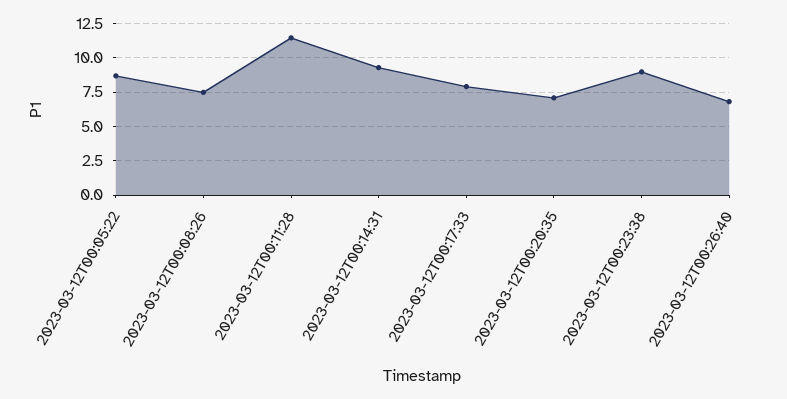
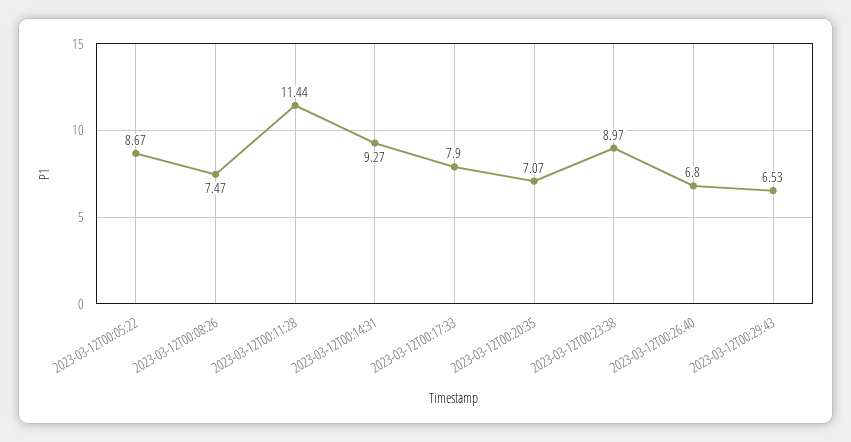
2023-03-12T00:29:43: none -> 6.53

